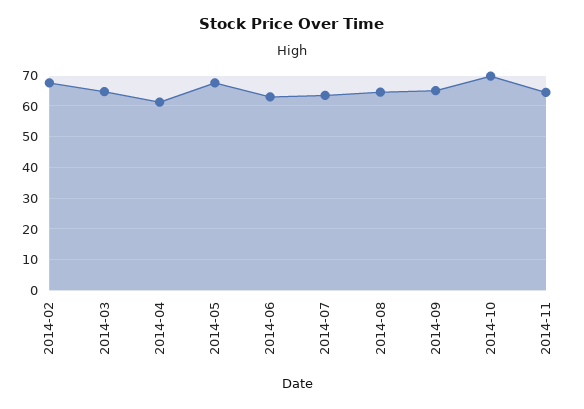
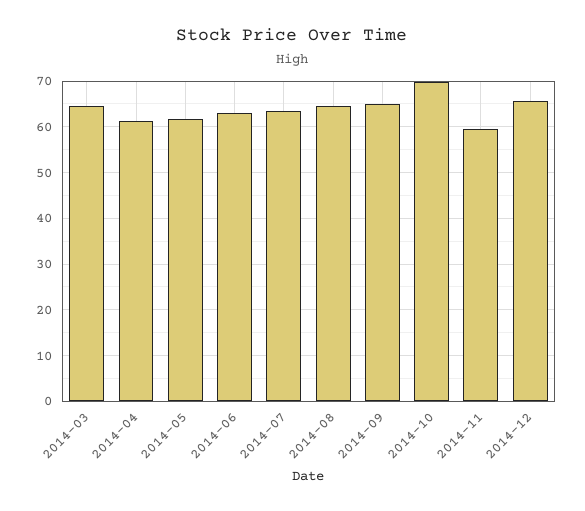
2014-02: 68 -> none
2014-05: 68 -> 62
2014-11: 64 -> 60
2014-12: none -> 66

